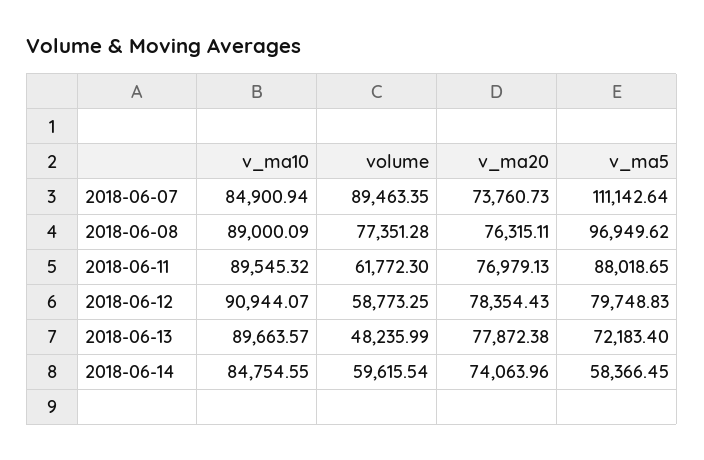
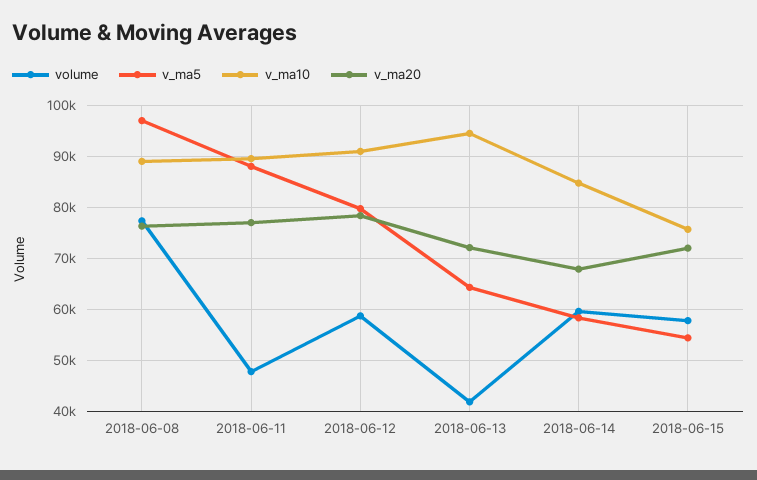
v_ma10, 2018-06-07: 84900.94 -> none
volume, 2018-06-07: 89463.35 -> none
v_ma20, 2018-06-07: 73760.73 -> none
v_ma5, 2018-06-07: 111142.64 -> none
volume, 2018-06-11: 61772.3 -> 48000
v_ma10, 2018-06-13: 89663.57 -> 94000
volume, 2018-06-13: 48235.99 -> 42000
v_ma20, 2018-06-13: 77872.38 -> 72000
v_ma5, 2018-06-13: 72183.4 -> 64000
v_ma20, 2018-06-14: 74063.96 -> 68000
volume, 2018-06-15: none -> 58000
v_ma5, 2018-06-15: none -> 54000
v_ma10, 2018-06-15: none -> 76000
v_ma20, 2018-06-15: none -> 72000

